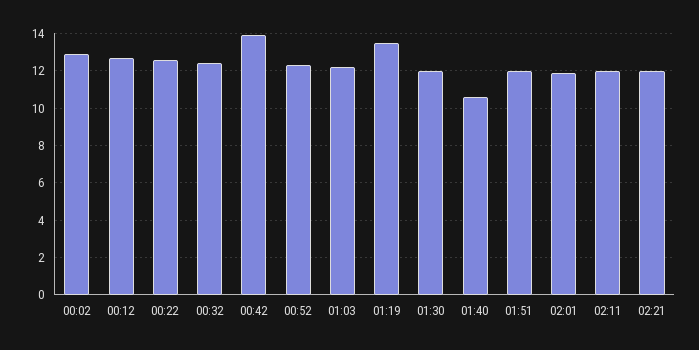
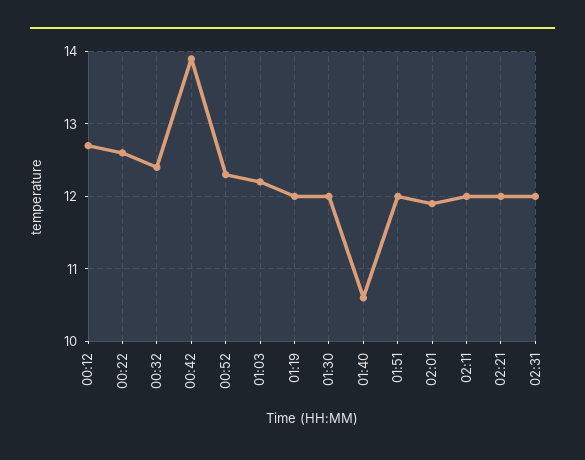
00:02: 13 -> none
01:19: 13.5 -> 12
02:31: none -> 12

